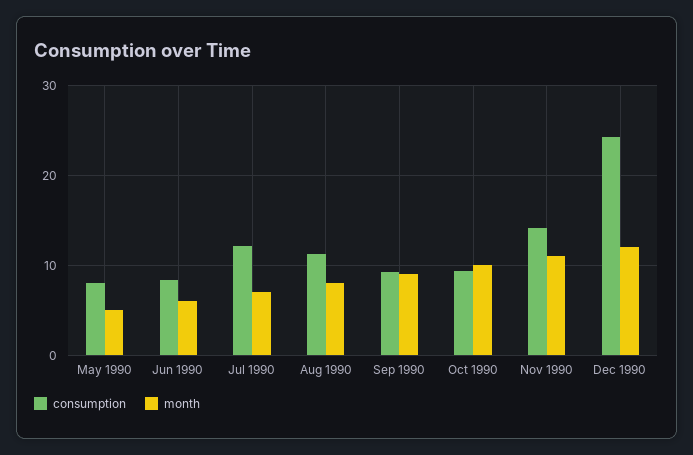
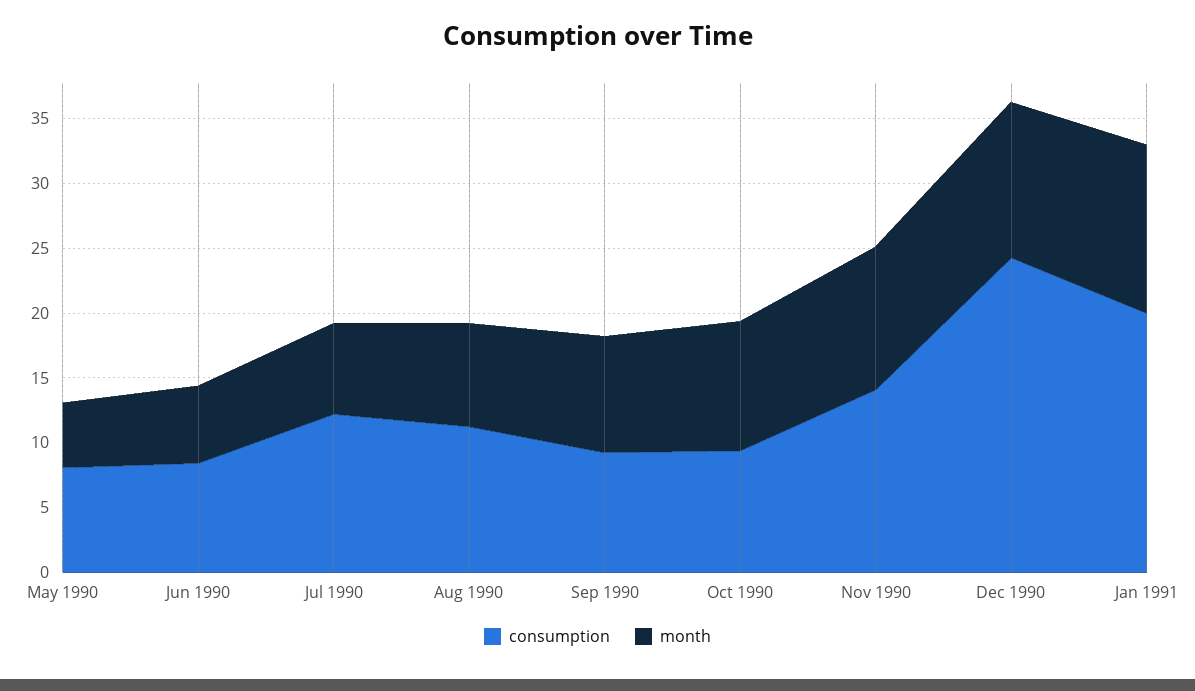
consumption, Jan 1991: none -> 20
month, Jan 1991: none -> 13

